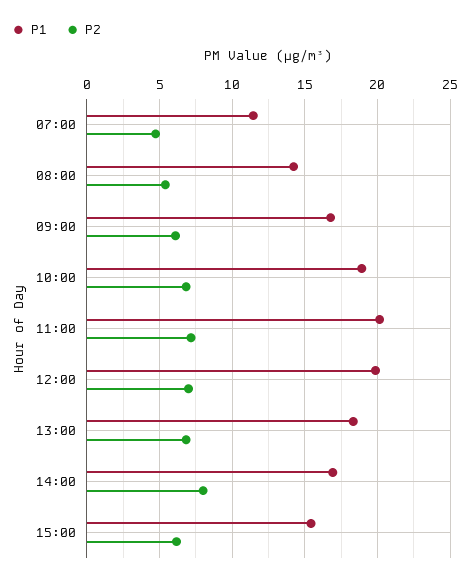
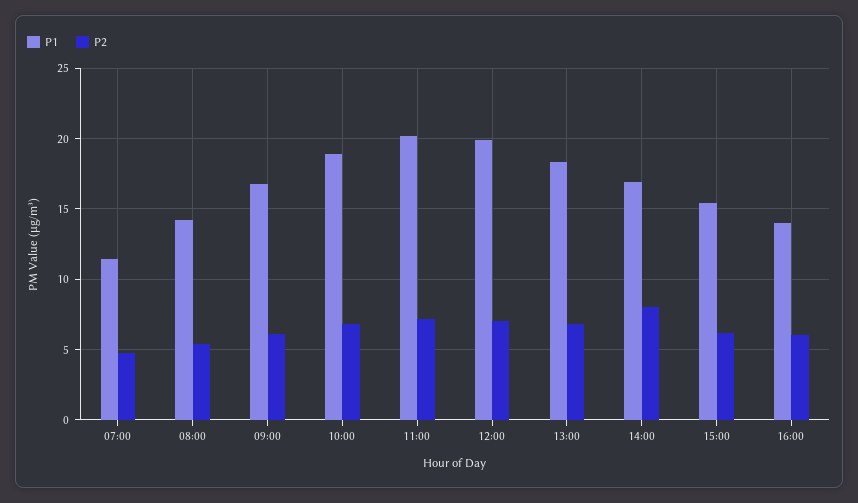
P1, 16:00: none -> 14
P2, 16:00: none -> 6

